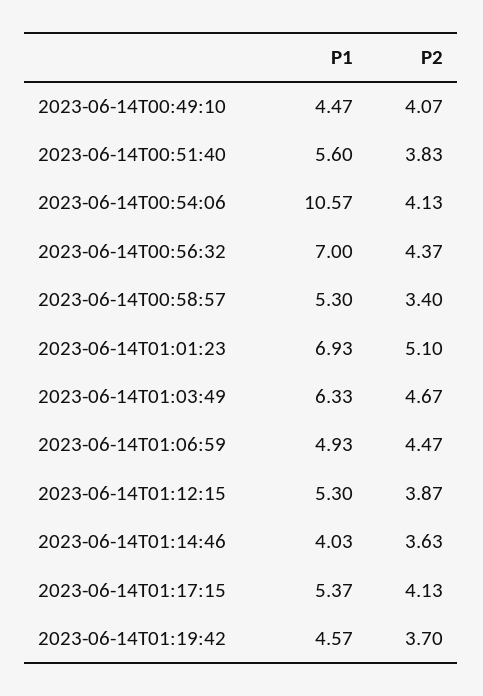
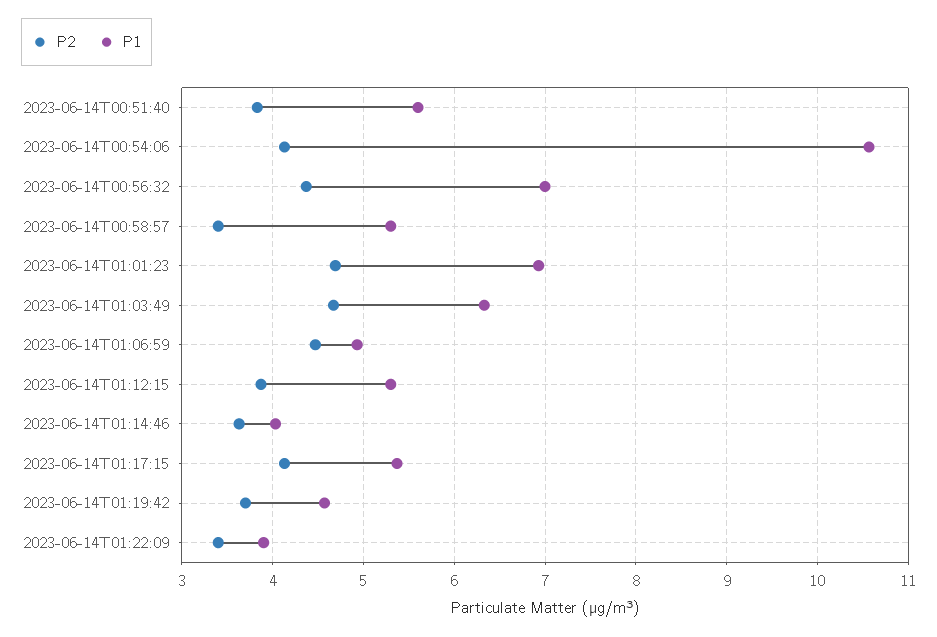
P1, 2023-06-14T00:49:10: 4.47 -> none
P2, 2023-06-14T00:49:10: 4.07 -> none
P2, 2023-06-14T01:01:23: 5.1 -> 4.7
P2, 2023-06-14T01:22:09: none -> 3.4
P1, 2023-06-14T01:22:09: none -> 3.9

